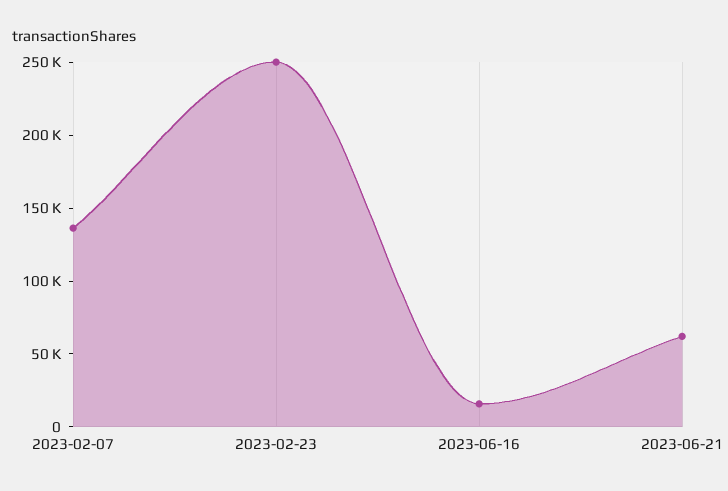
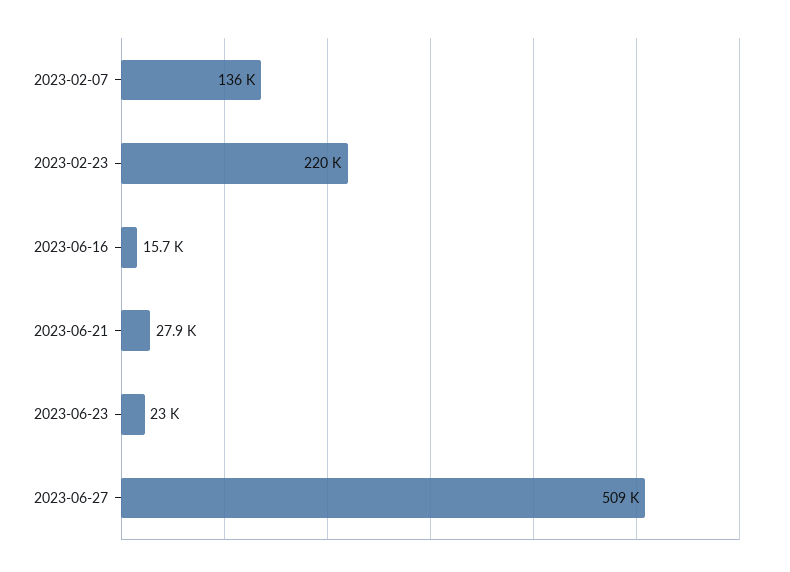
2023-02-23: 250000 -> 220000
2023-06-21: 60000 -> 27900
2023-06-23: none -> 23000
2023-06-27: none -> 509000

